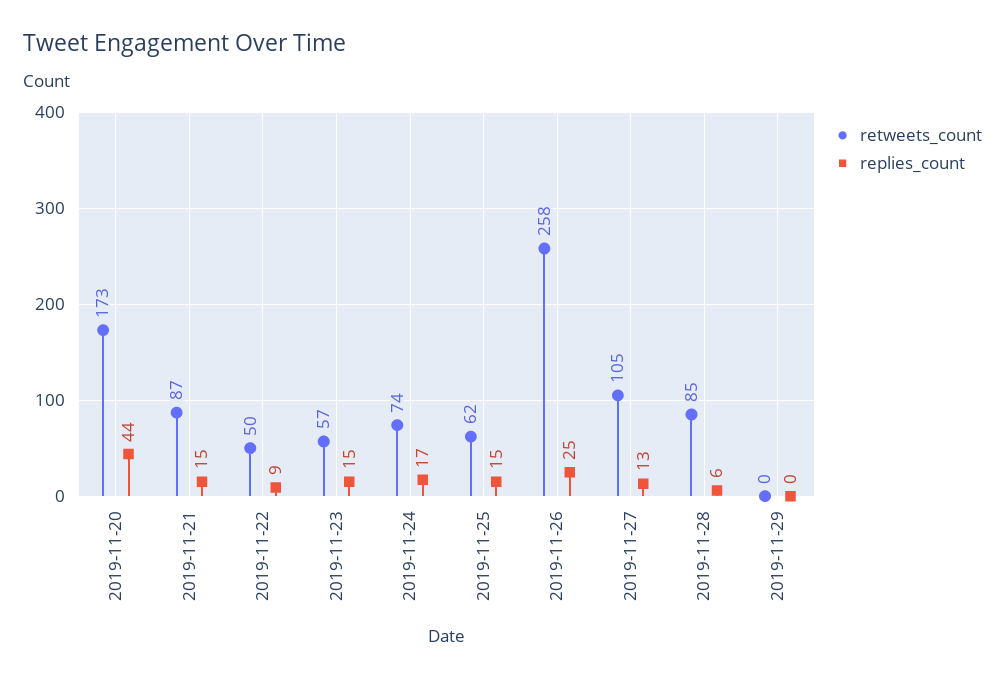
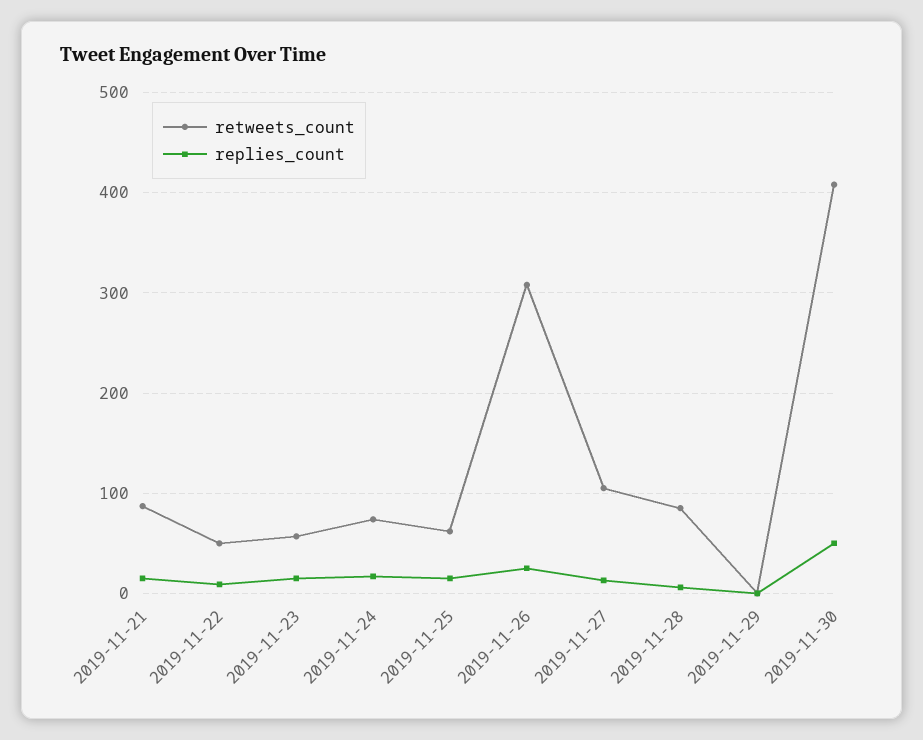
retweets_count, 2019-11-20: 173 -> none
replies_count, 2019-11-20: 44 -> none
retweets_count, 2019-11-26: 258 -> 310
retweets_count, 2019-11-30: none -> 410
replies_count, 2019-11-30: none -> 50

